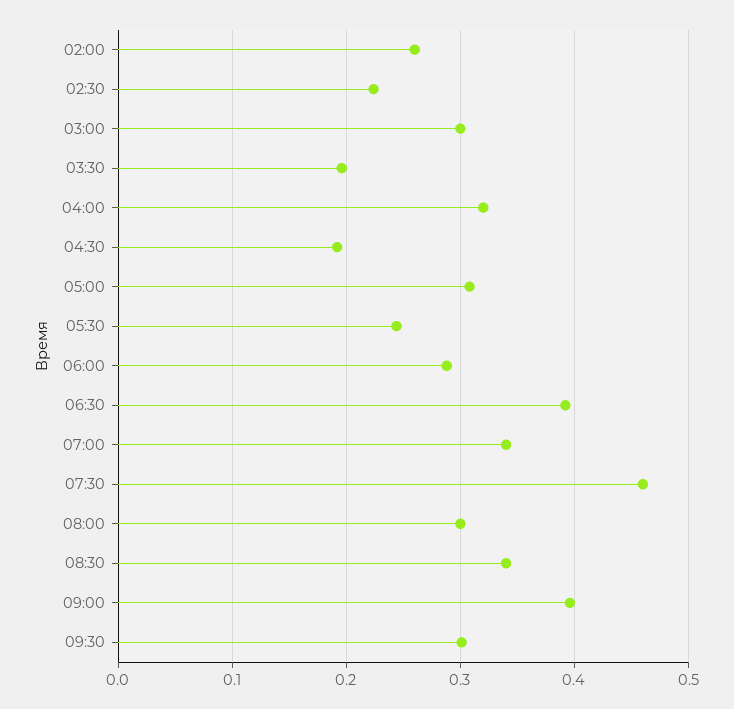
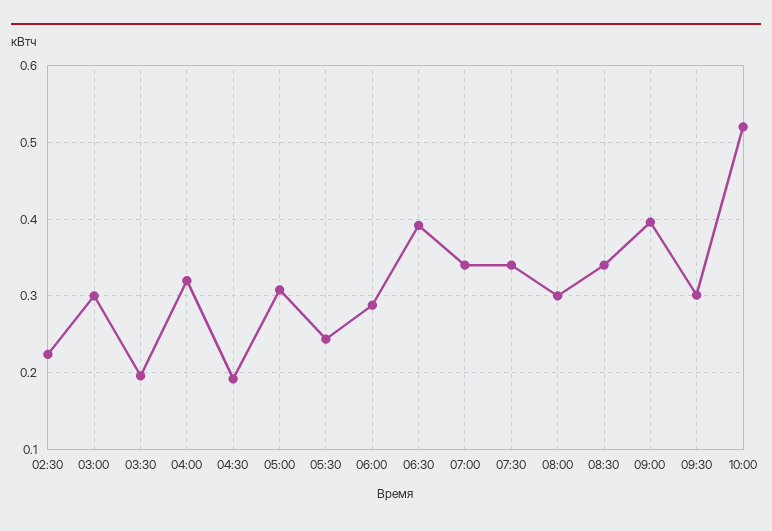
02:00: 0.26 -> none
07:30: 0.46 -> 0.34
10:00: none -> 0.52

